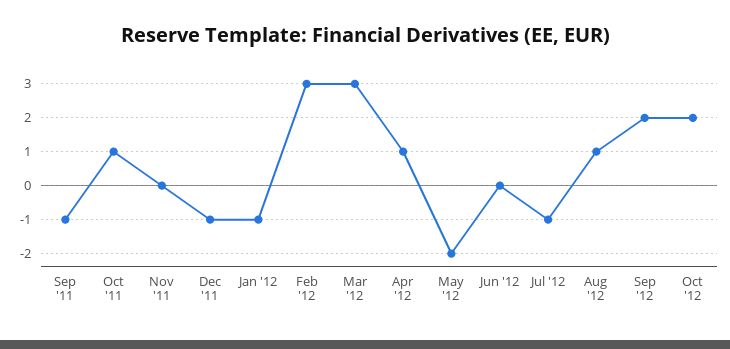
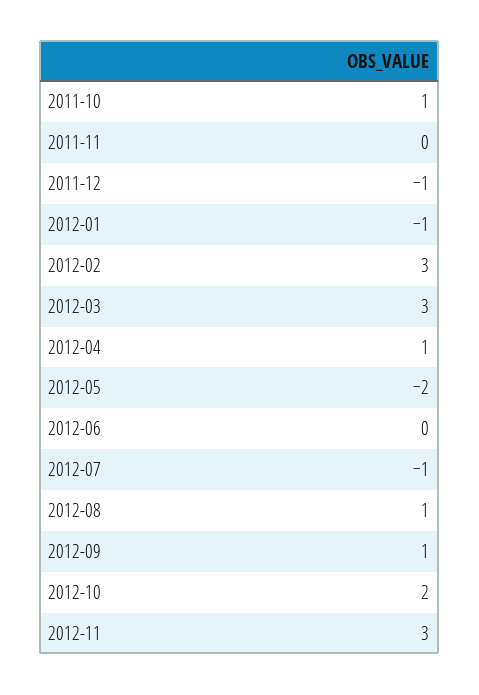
Sep '11: -1 -> none
Sep '12: 2 -> 1
2012-11: none -> 3

